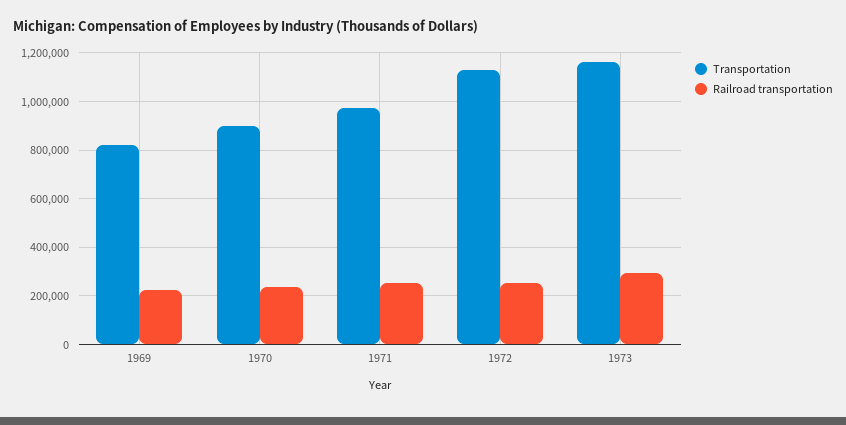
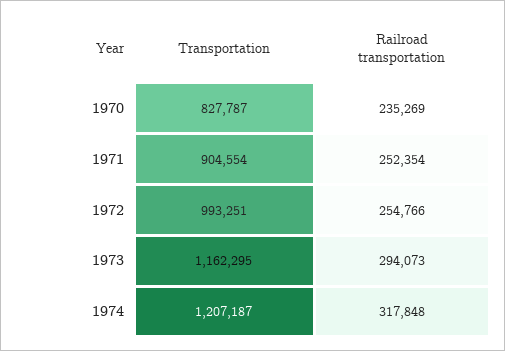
Transportation, 1969: 825000 -> none
Railroad transportation, 1969: 225000 -> none
Transportation, 1970: 900000 -> 827787
Transportation, 1971: 975000 -> 904554
Transportation, 1972: 1125000 -> 993251
Transportation, 1974: none -> 1207187
Railroad transportation, 1974: none -> 317848

